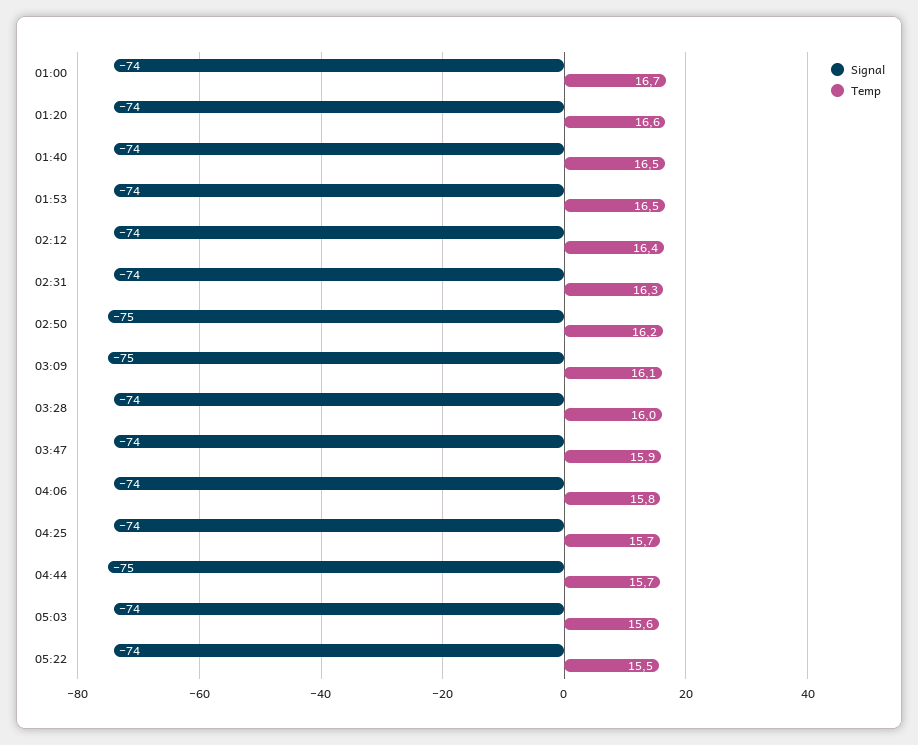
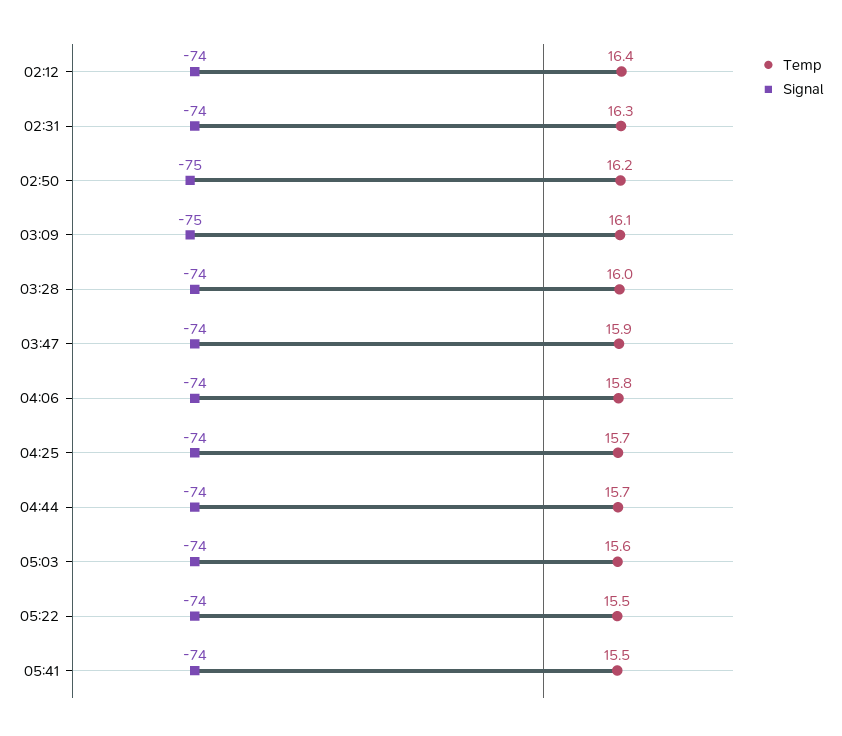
Signal, 01:00: -74 -> none
Temp, 01:00: 16.7 -> none
Signal, 01:20: -74 -> none
Temp, 01:20: 16.6 -> none
Signal, 01:40: -74 -> none
Temp, 01:40: 16.5 -> none
Signal, 01:53: -74 -> none
Temp, 01:53: 16.5 -> none
Signal, 04:44: -75 -> -74
Temp, 05:41: none -> 15.5
Signal, 05:41: none -> -74

